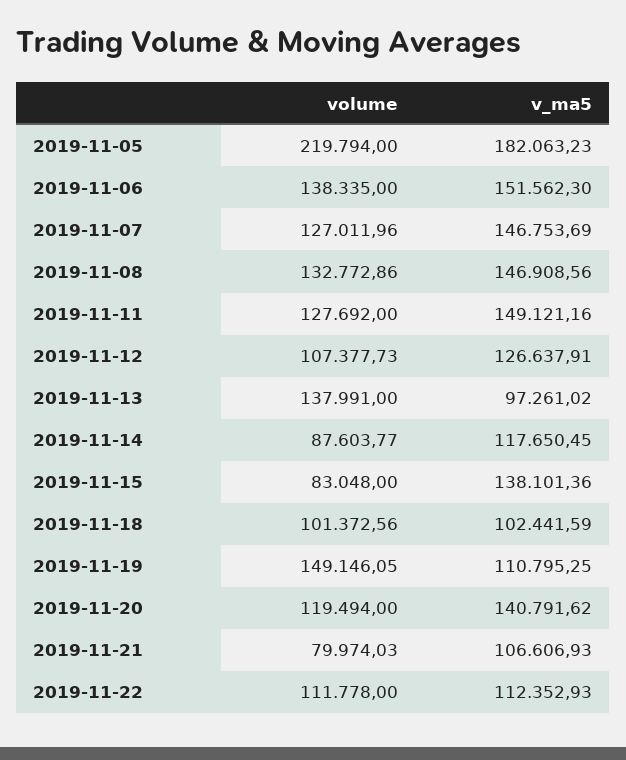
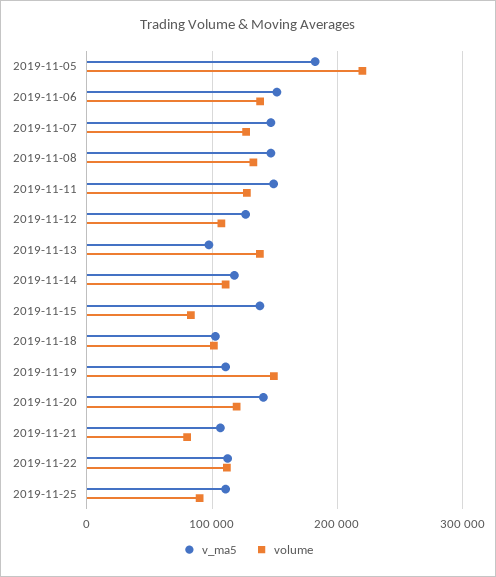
volume, 2019-11-14: 87603.77 -> 110000
v_ma5, 2019-11-25: none -> 110000
volume, 2019-11-25: none -> 90000

